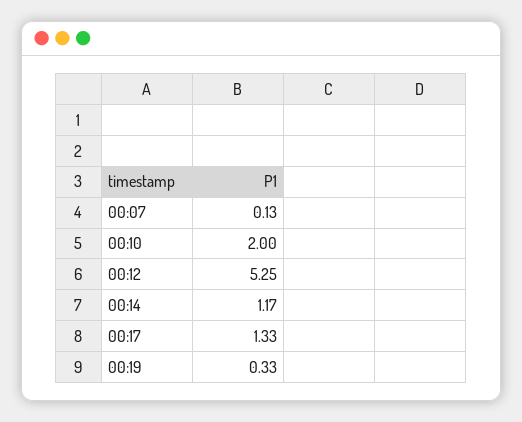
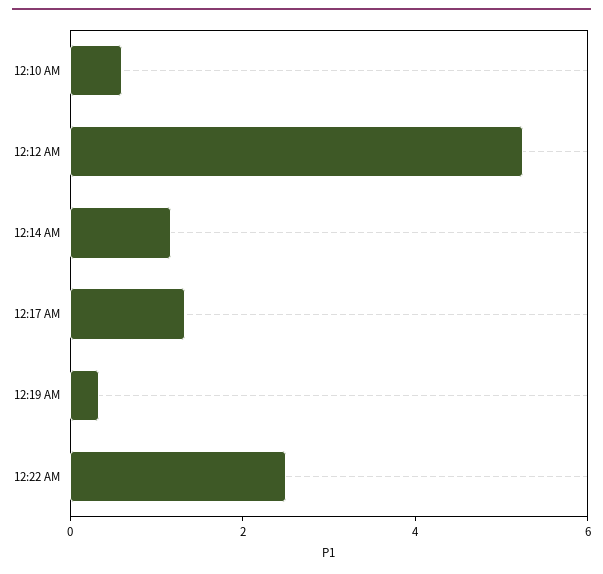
00:07: 0.13 -> none
00:10: 2 -> 0.5
12:22 AM: none -> 2.5

